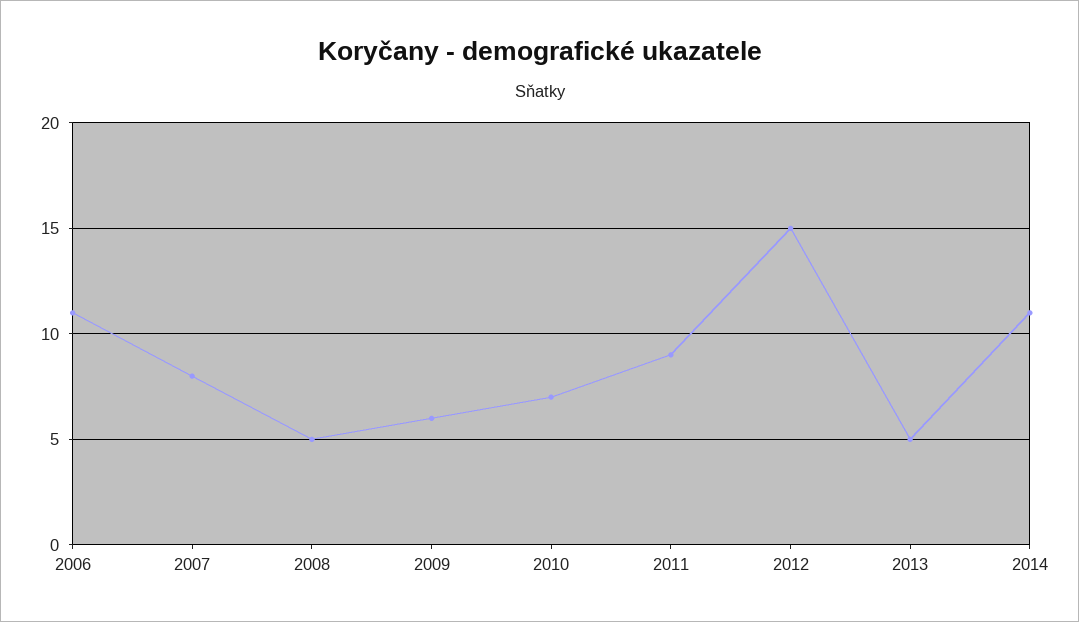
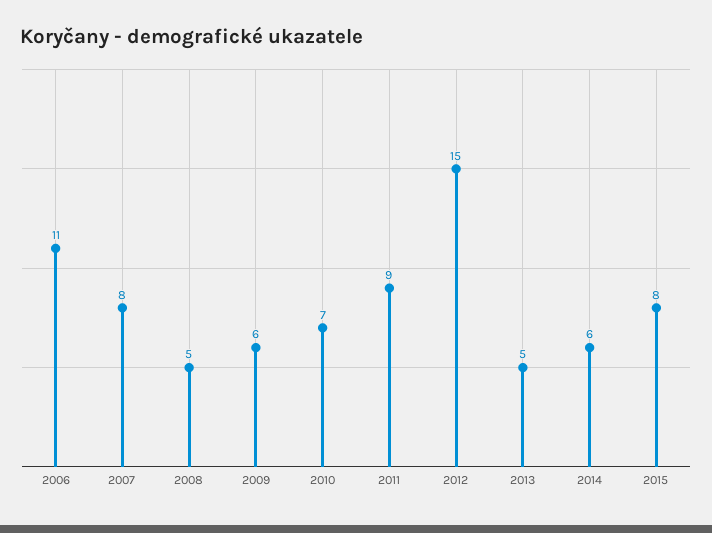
2014: 11 -> 6
2015: none -> 8

